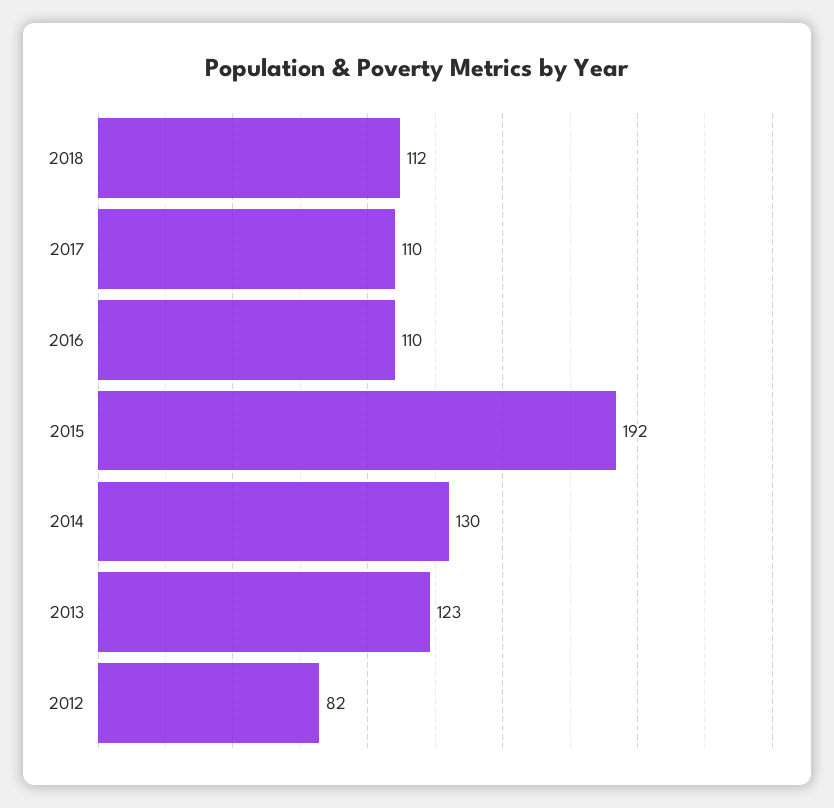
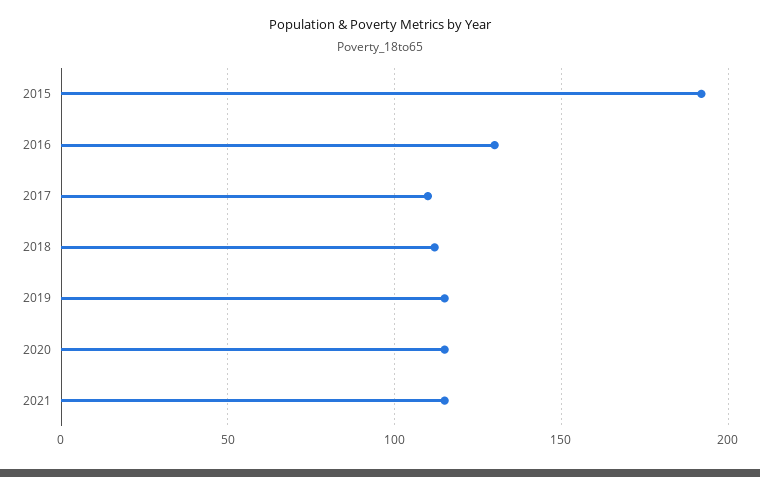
2016: 110 -> 130
2014: 130 -> none
2013: 123 -> none
2012: 82 -> none
2019: none -> 115
2020: none -> 115
2021: none -> 115

